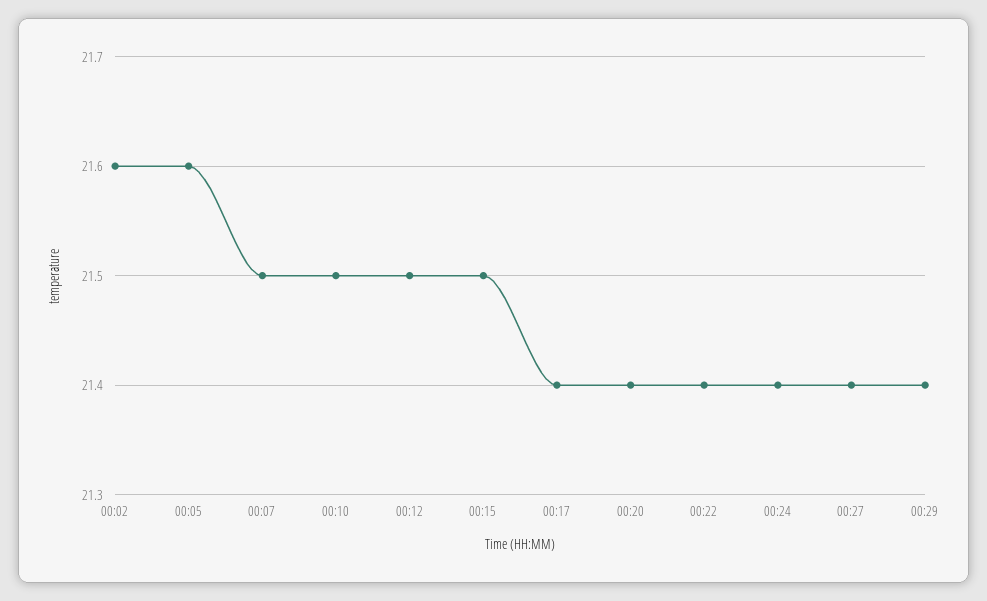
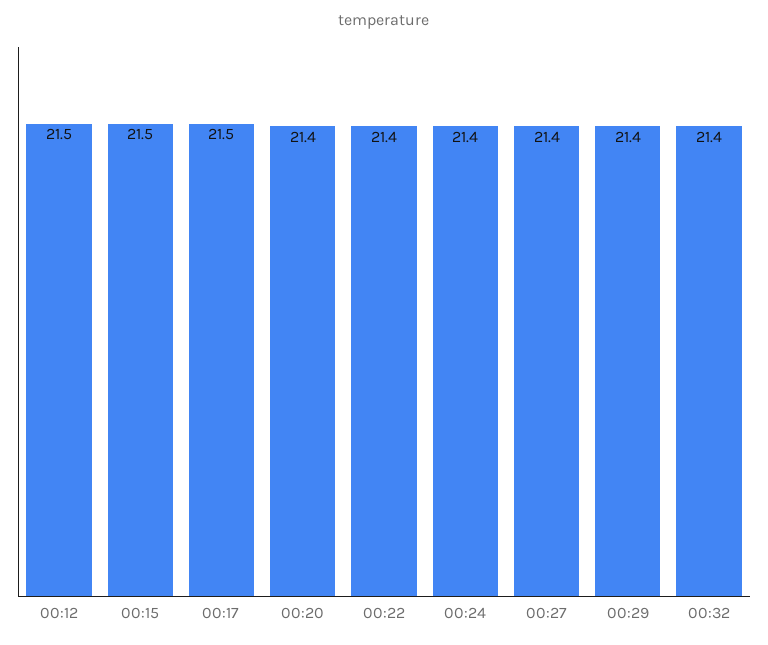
00:02: 21.6 -> none
00:05: 21.6 -> none
00:07: 21.5 -> none
00:10: 21.5 -> none
00:17: 21.4 -> 21.5
00:32: none -> 21.4

